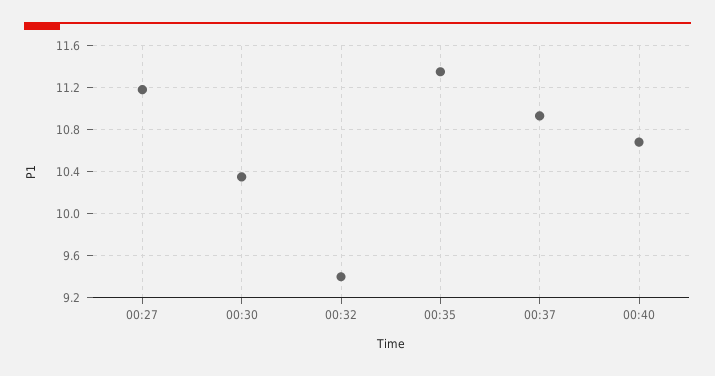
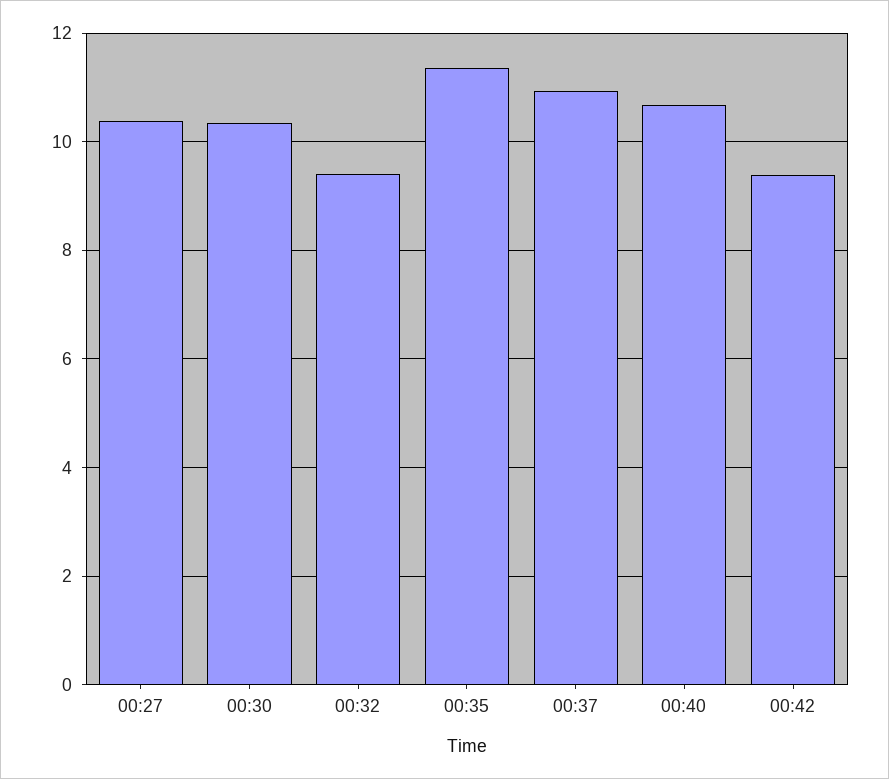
00:27: 11.2 -> 10.4
00:42: none -> 9.4

